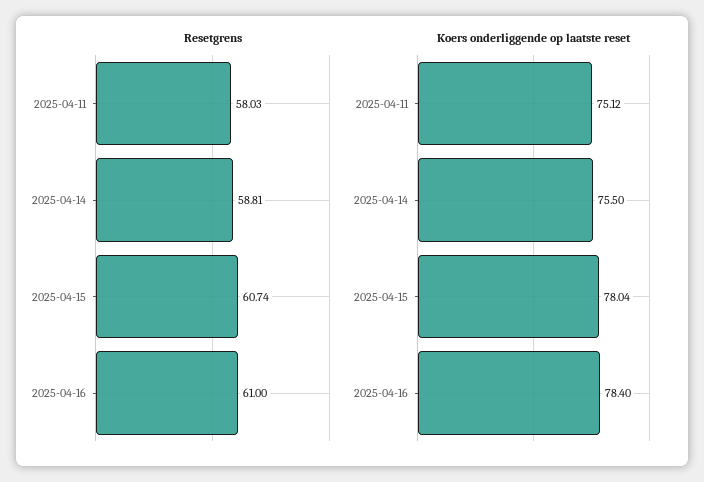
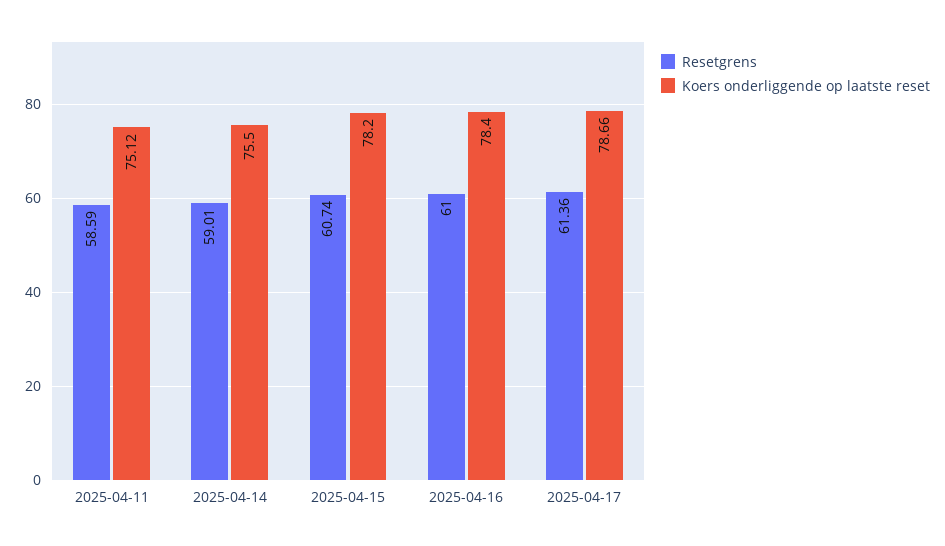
Resetgrens, 2025-04-11: 58.03 -> 58.59
Resetgrens, 2025-04-14: 58.81 -> 59.01
Koers onderliggende op laatste reset, 2025-04-15: 78.04 -> 78.2
Resetgrens, 2025-04-17: none -> 61.36
Koers onderliggende op laatste reset, 2025-04-17: none -> 78.66

